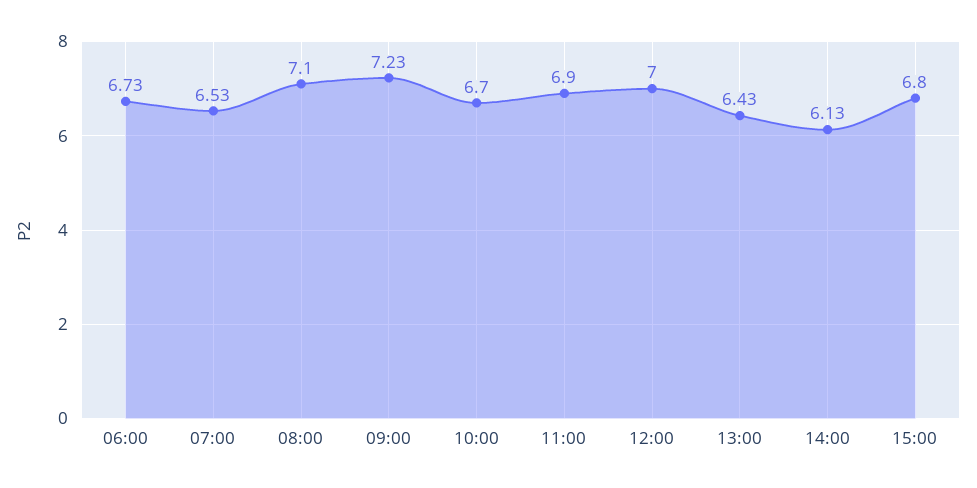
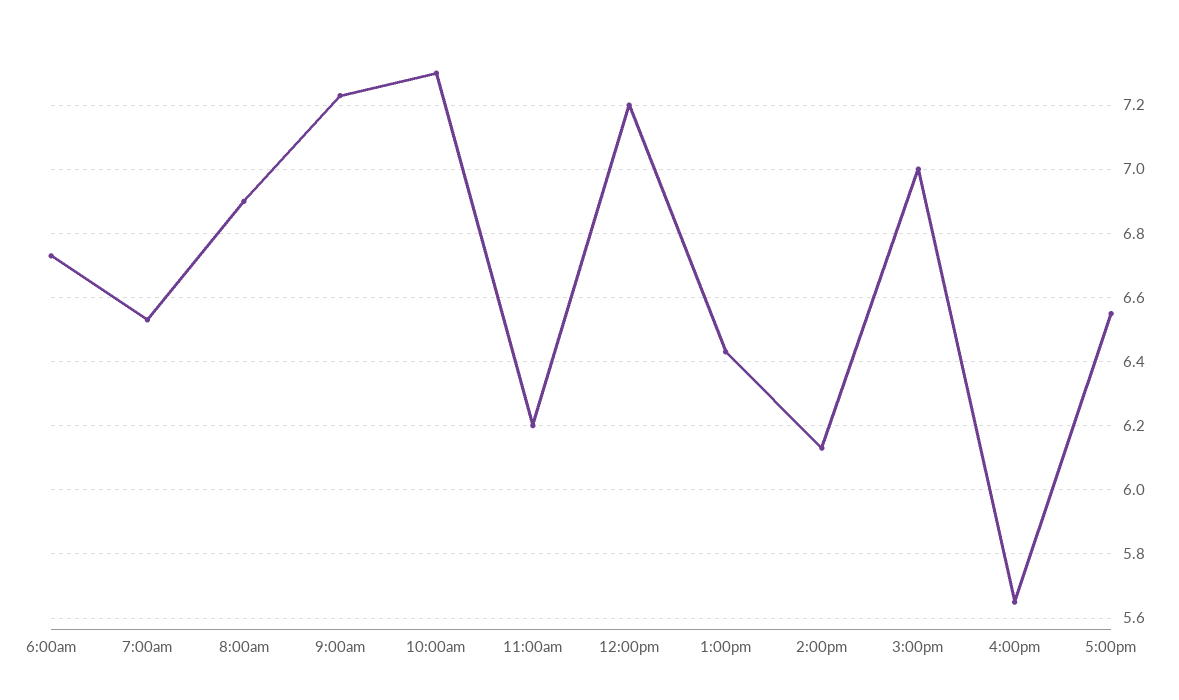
08:00: 7.1 -> 6.9
10:00: 6.7 -> 7.3
11:00: 6.9 -> 6.2
12:00: 7 -> 7.2
15:00: 6.8 -> 7
4:00pm: none -> 5.65
5:00pm: none -> 6.55

